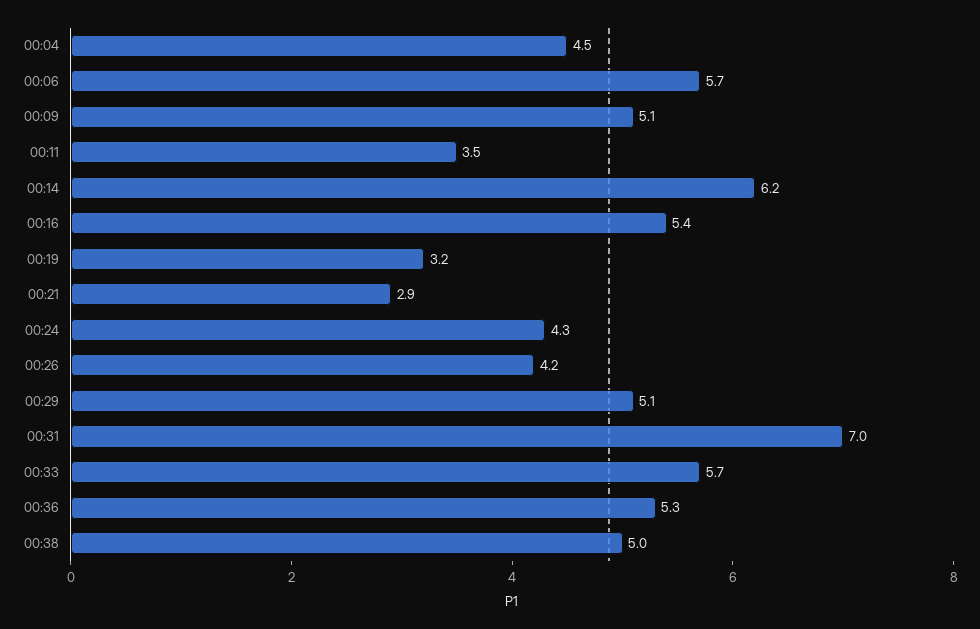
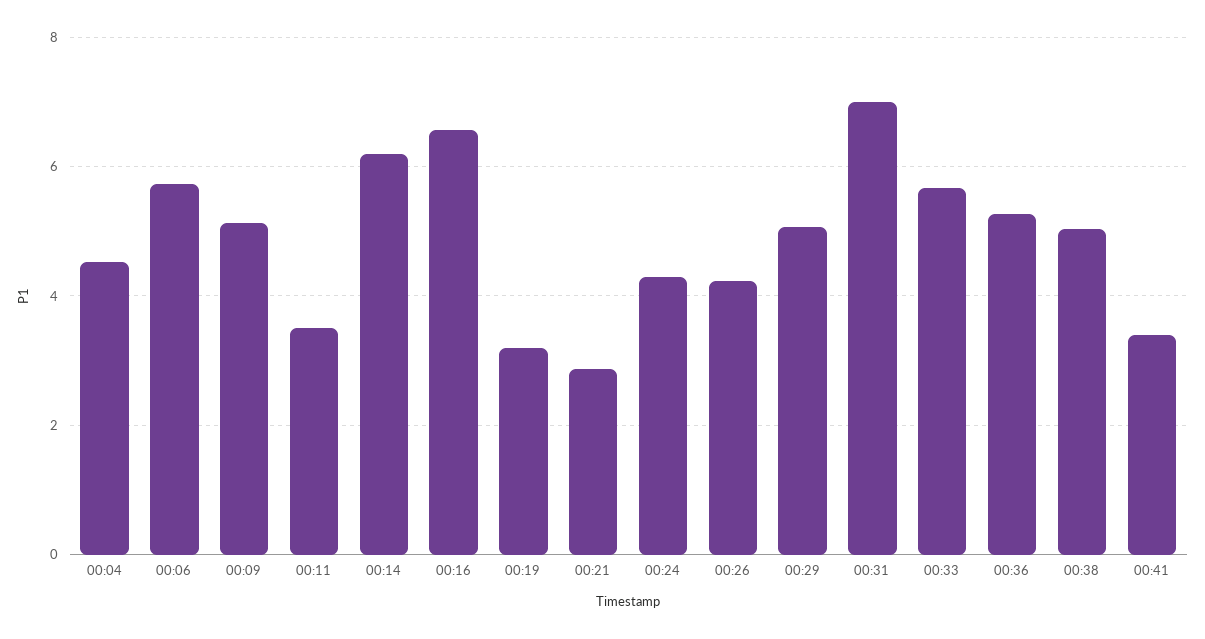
00:16: 5.4 -> 6.6
00:41: none -> 3.4

